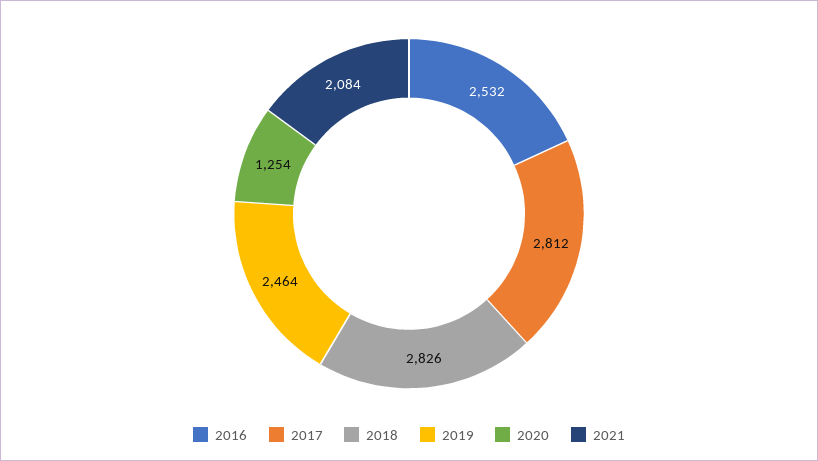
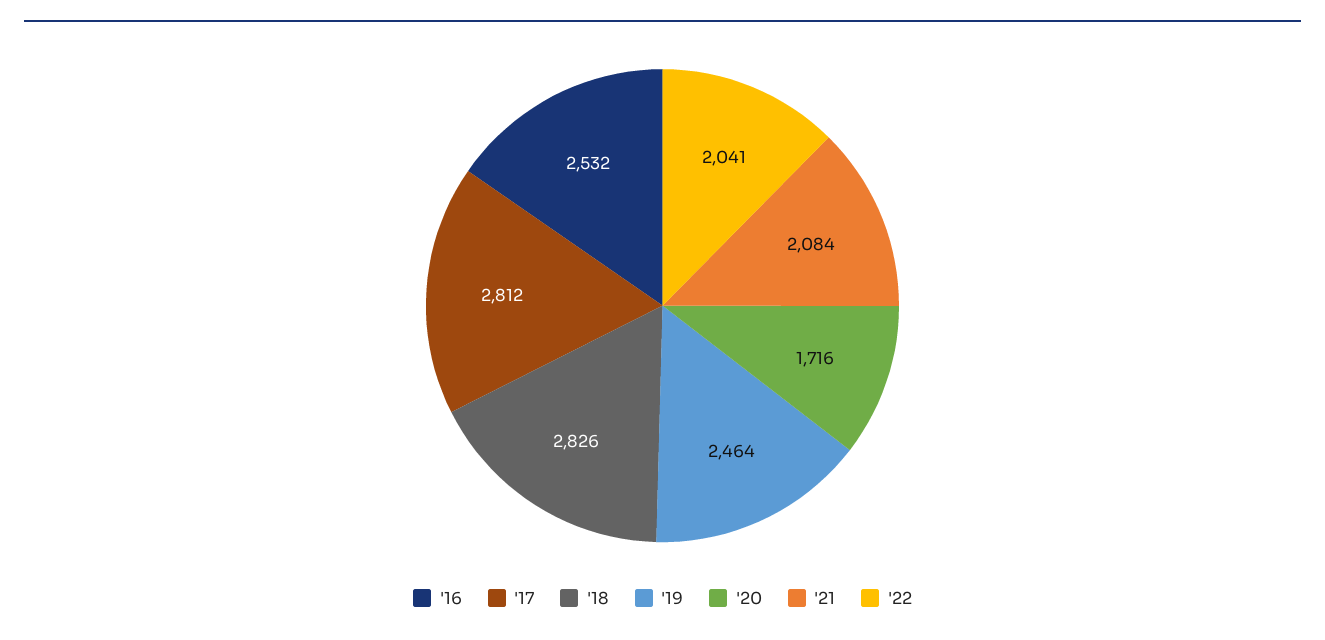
2020: 1254 -> 1716
'22: none -> 2041

